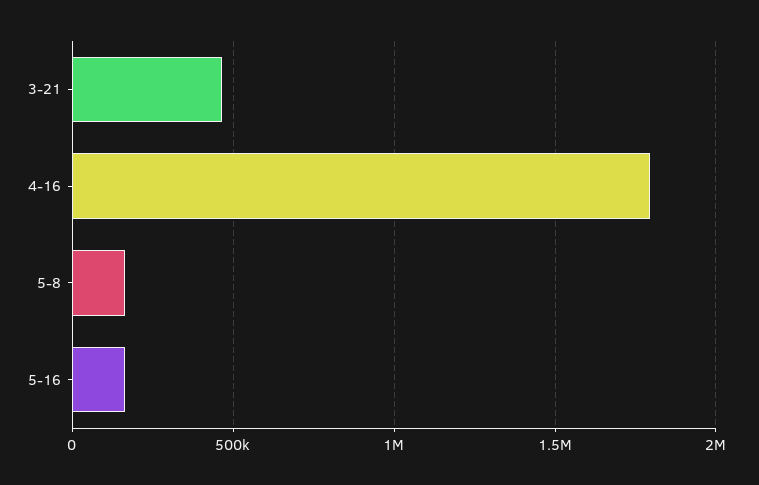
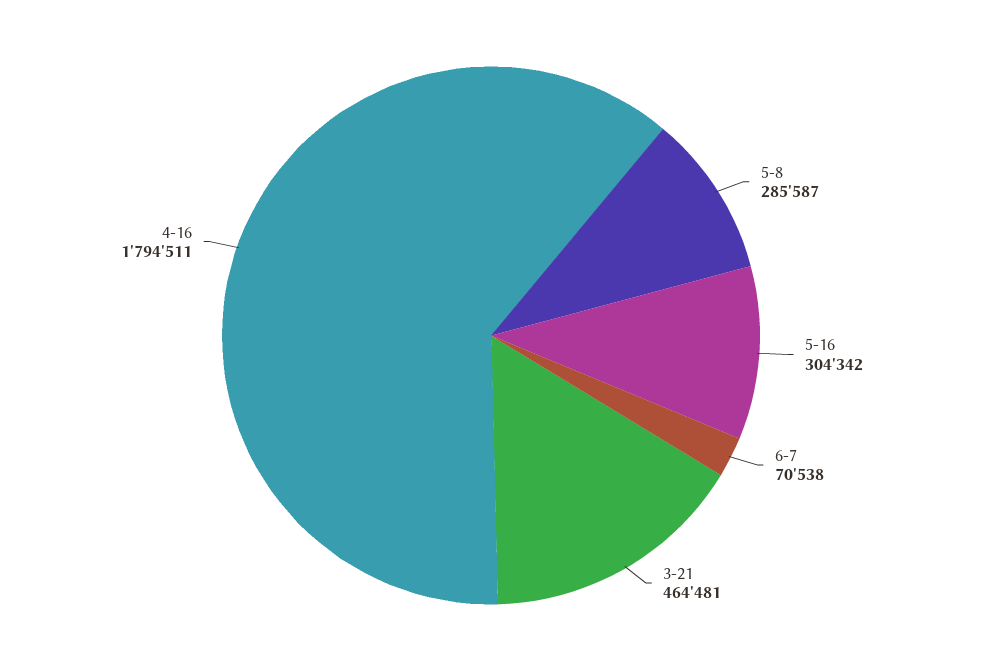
5-8: 150000 -> 285587
5-16: 150000 -> 304342
6-7: none -> 70538

